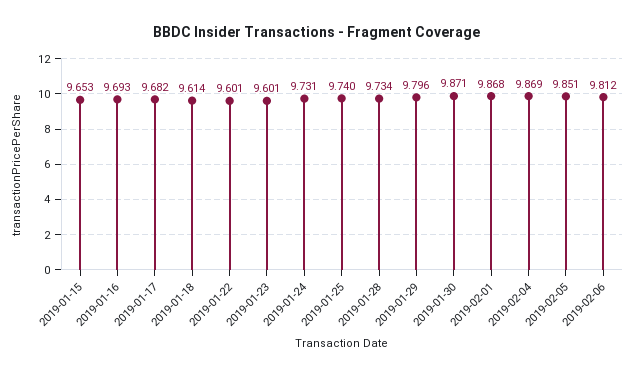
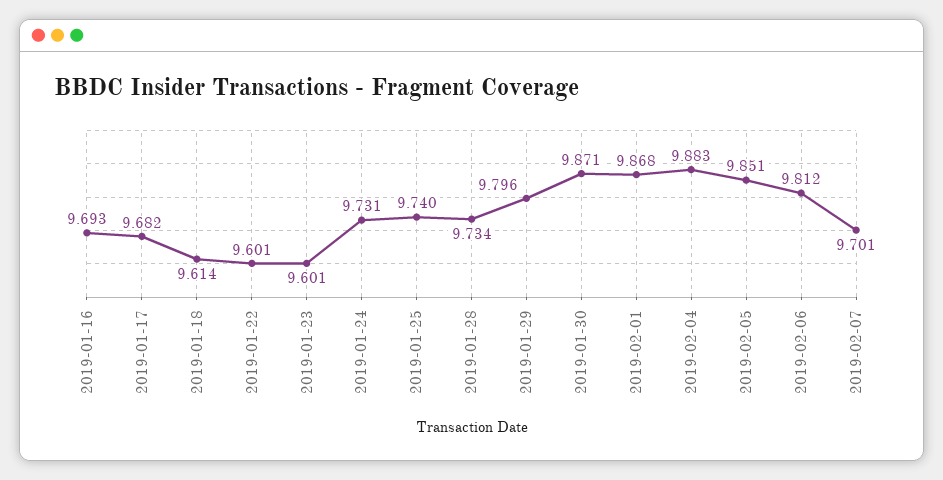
2019-01-15: 9.653 -> none
2019-02-04: 9.869 -> 9.883
2019-02-07: none -> 9.701

